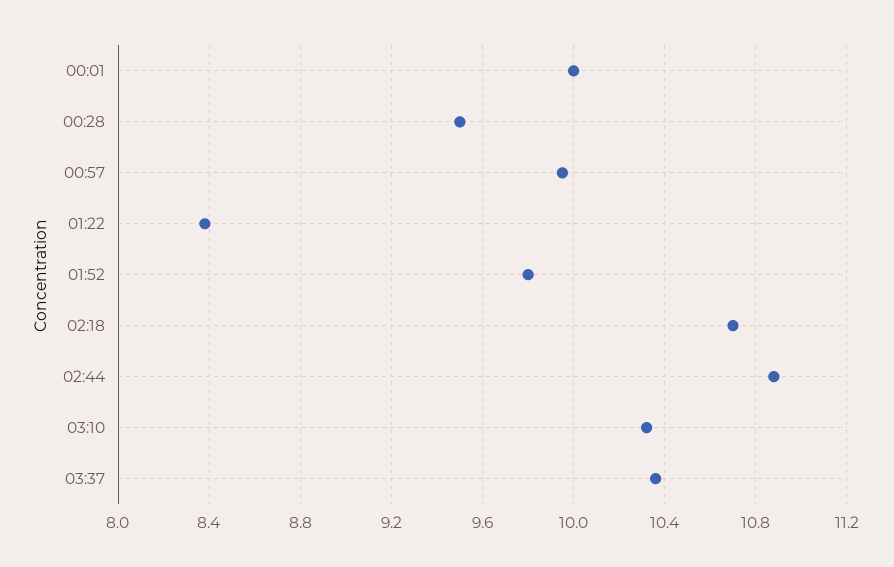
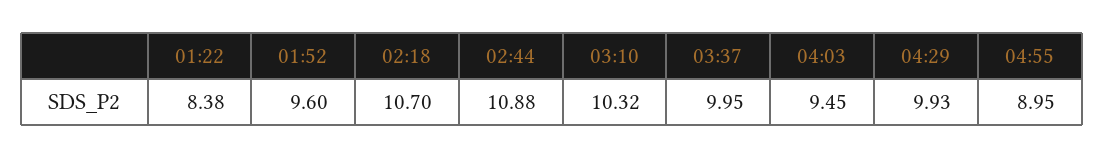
00:01: 10 -> none
00:28: 9.5 -> none
00:57: 9.95 -> none
01:52: 9.8 -> 9.6
03:37: 10.35 -> 9.95
04:03: none -> 9.45
04:29: none -> 9.93
04:55: none -> 8.95

